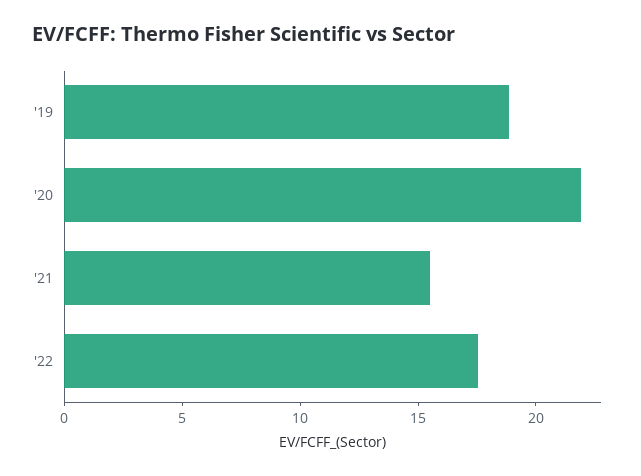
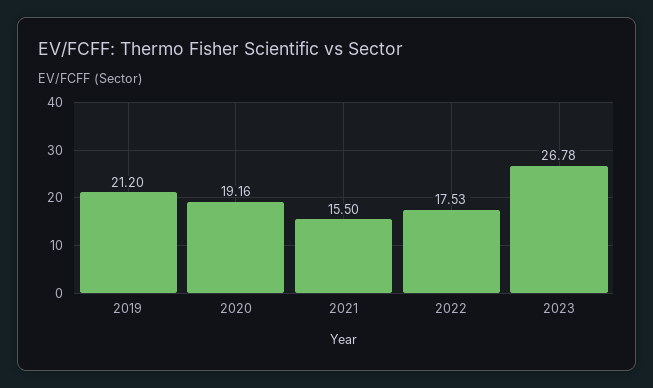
'19: 19 -> 21.2
'20: 22 -> 19.16
2023: none -> 26.78

